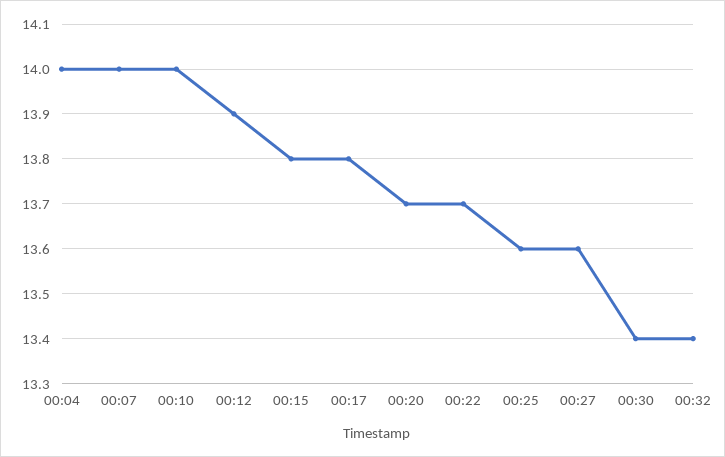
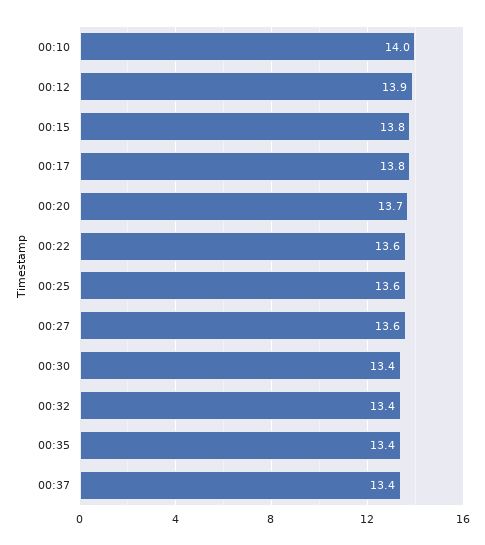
00:04: 14 -> none
00:07: 14 -> none
00:22: 13.7 -> 13.6
00:35: none -> 13.4
00:37: none -> 13.4

